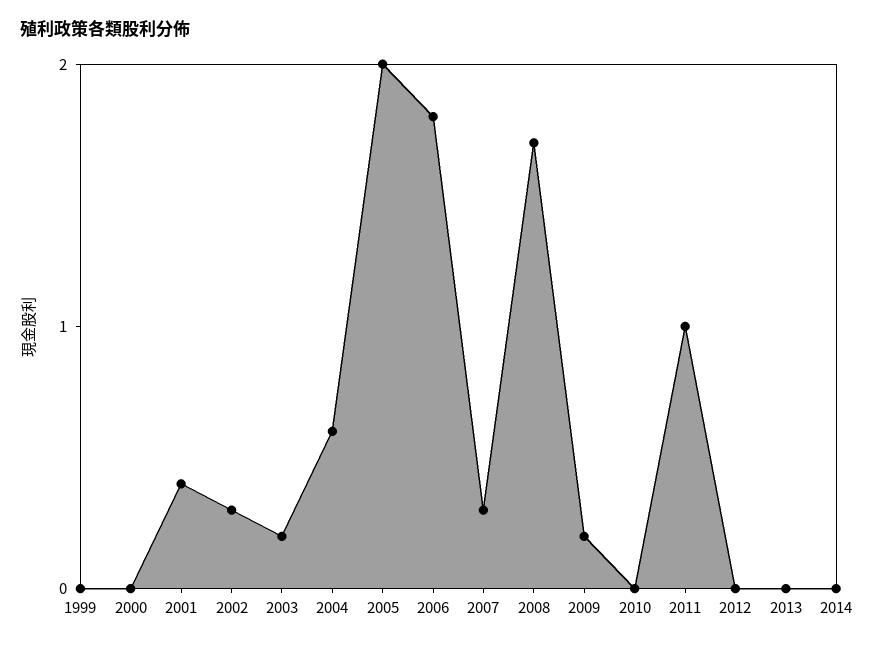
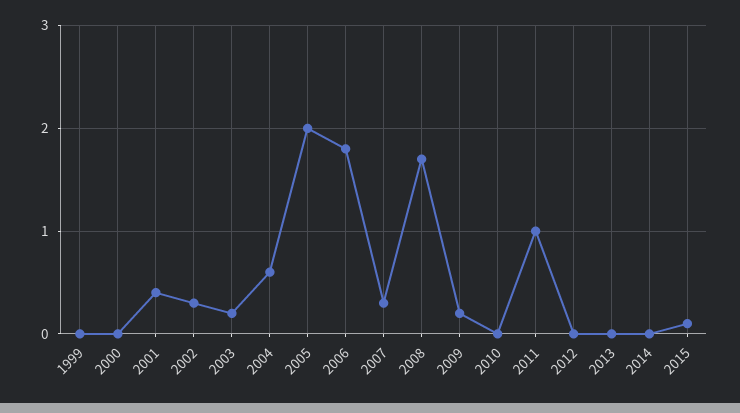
2015: none -> 0.1

